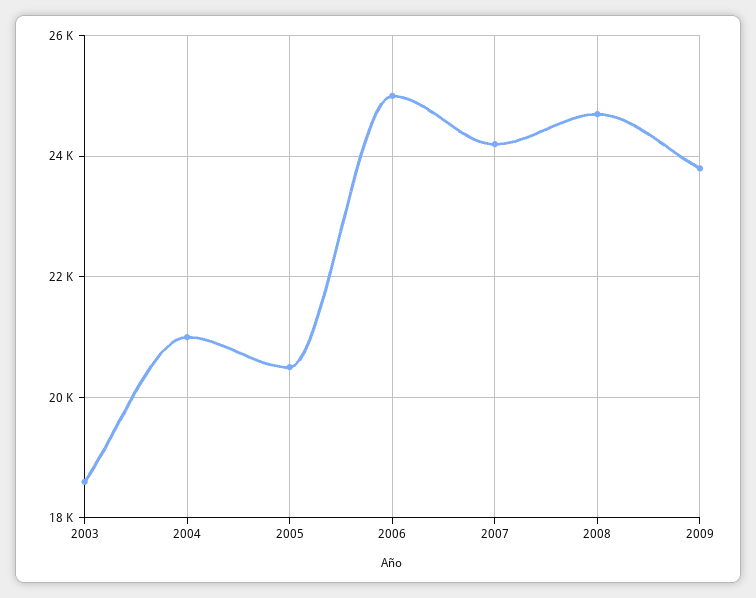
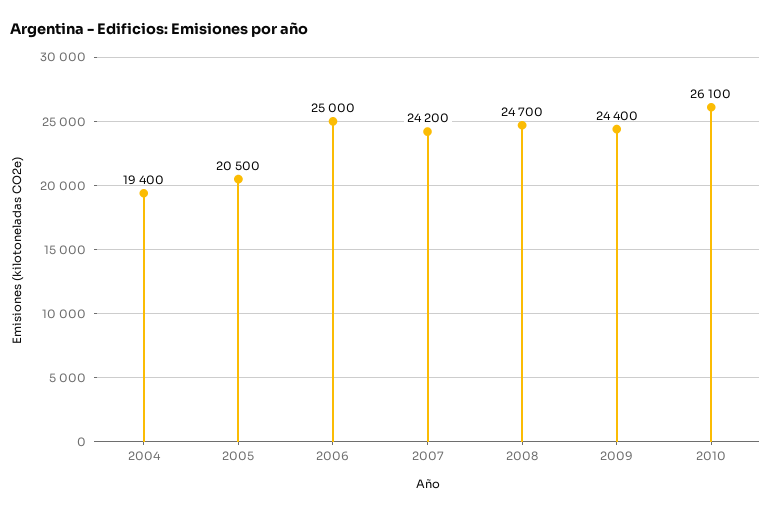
2003: 18600 -> none
2004: 21000 -> 19400
2009: 23800 -> 24400
2010: none -> 26100

